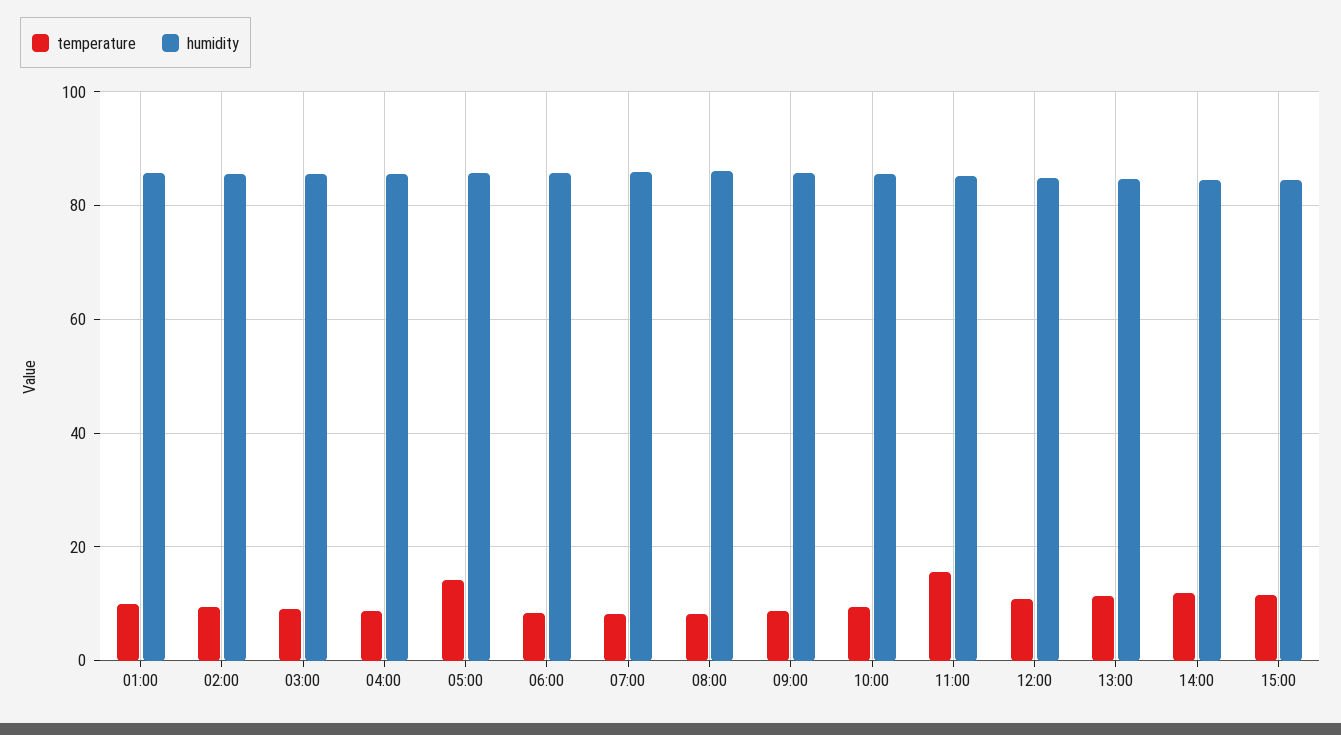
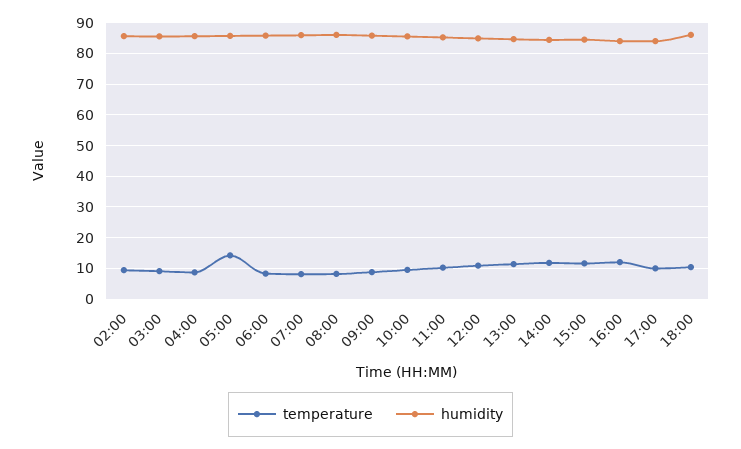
temperature, 01:00: 10 -> none
humidity, 01:00: 86 -> none
temperature, 11:00: 16 -> 10
temperature, 16:00: none -> 12
humidity, 16:00: none -> 84
temperature, 17:00: none -> 10
humidity, 17:00: none -> 84
temperature, 18:00: none -> 10
humidity, 18:00: none -> 86

